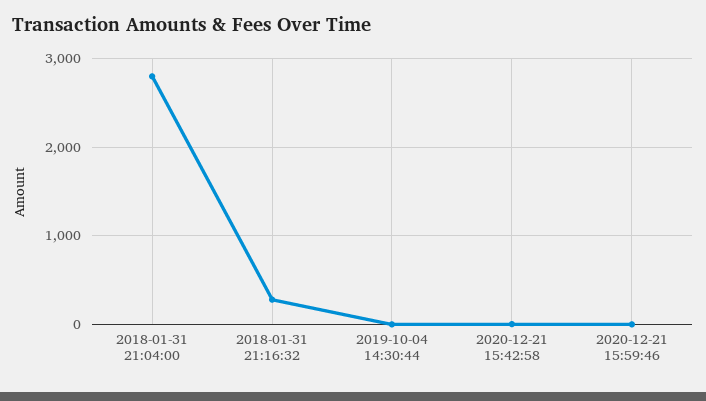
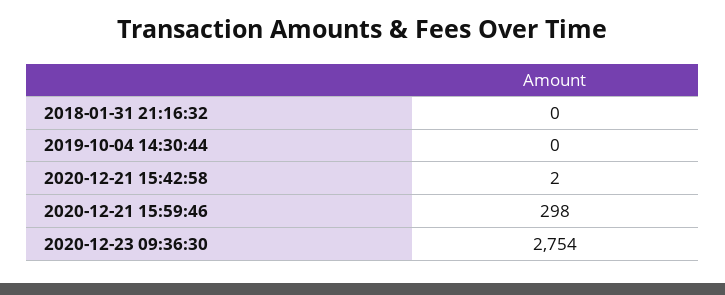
2018-01-31 21:04:00: 2800 -> none
2018-01-31 21:16:32: 300 -> 0
2020-12-21 15:59:46: 0 -> 298
2020-12-23 09:36:30: none -> 2754

